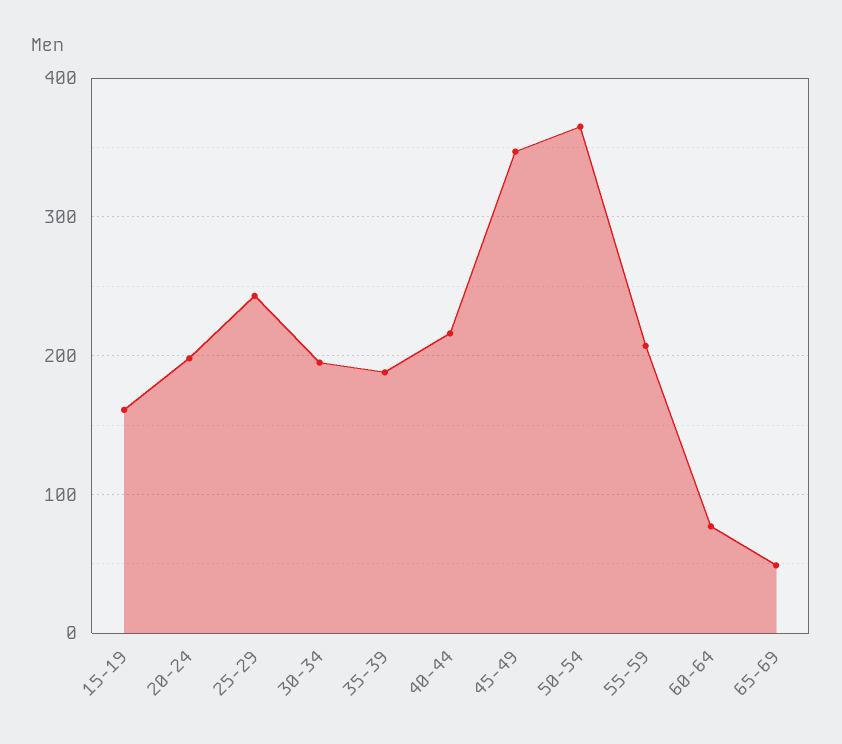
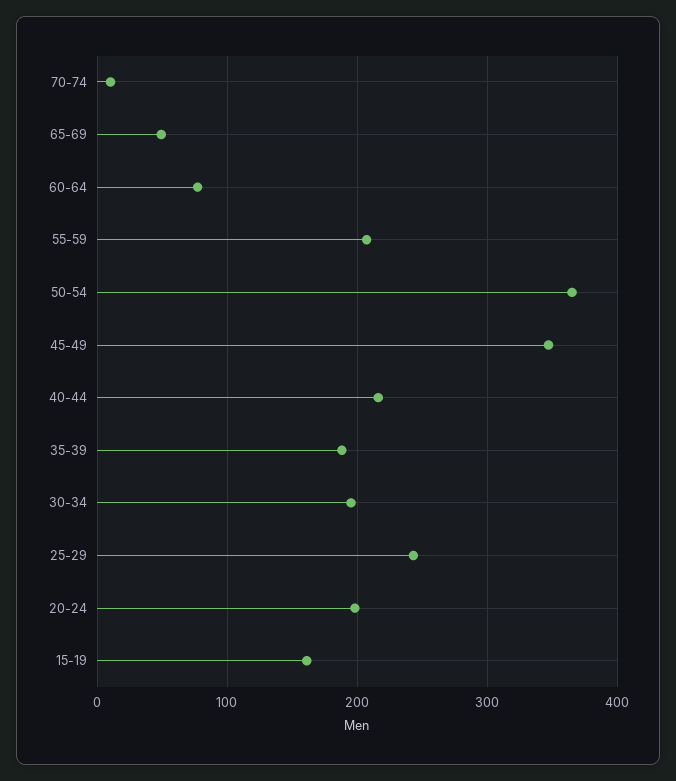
70-74: none -> 10

